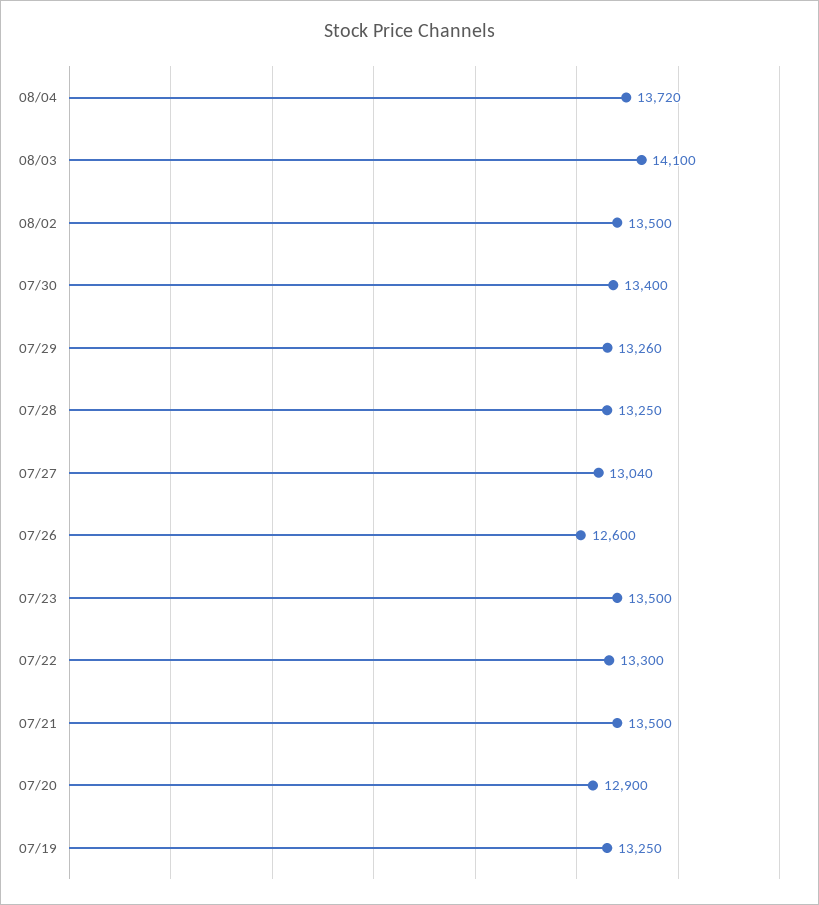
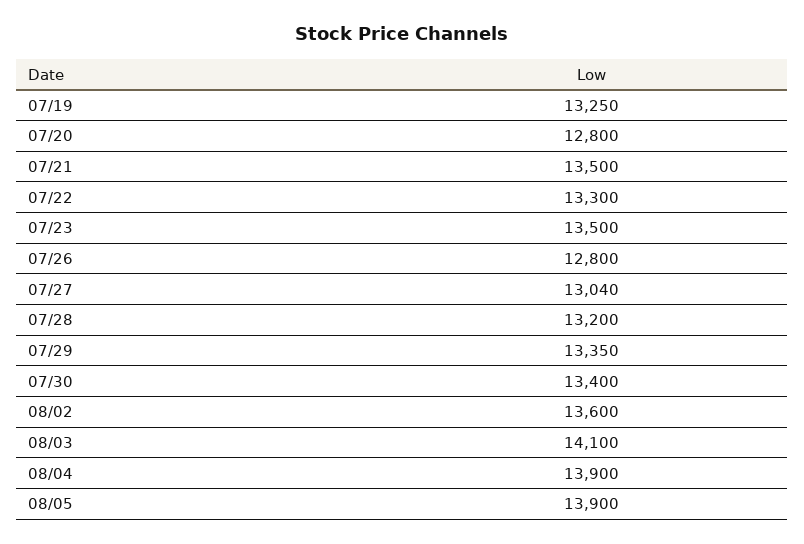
08/04: 13720 -> 13900
08/02: 13500 -> 13600
07/29: 13260 -> 13350
07/28: 13250 -> 13200
07/26: 12600 -> 12800
07/20: 12900 -> 12800
08/05: none -> 13900

